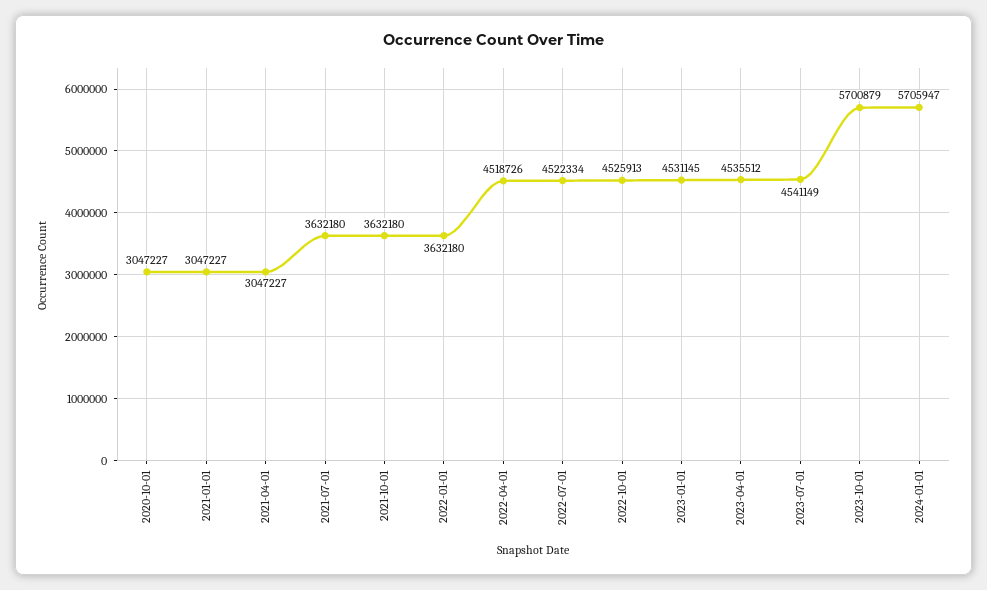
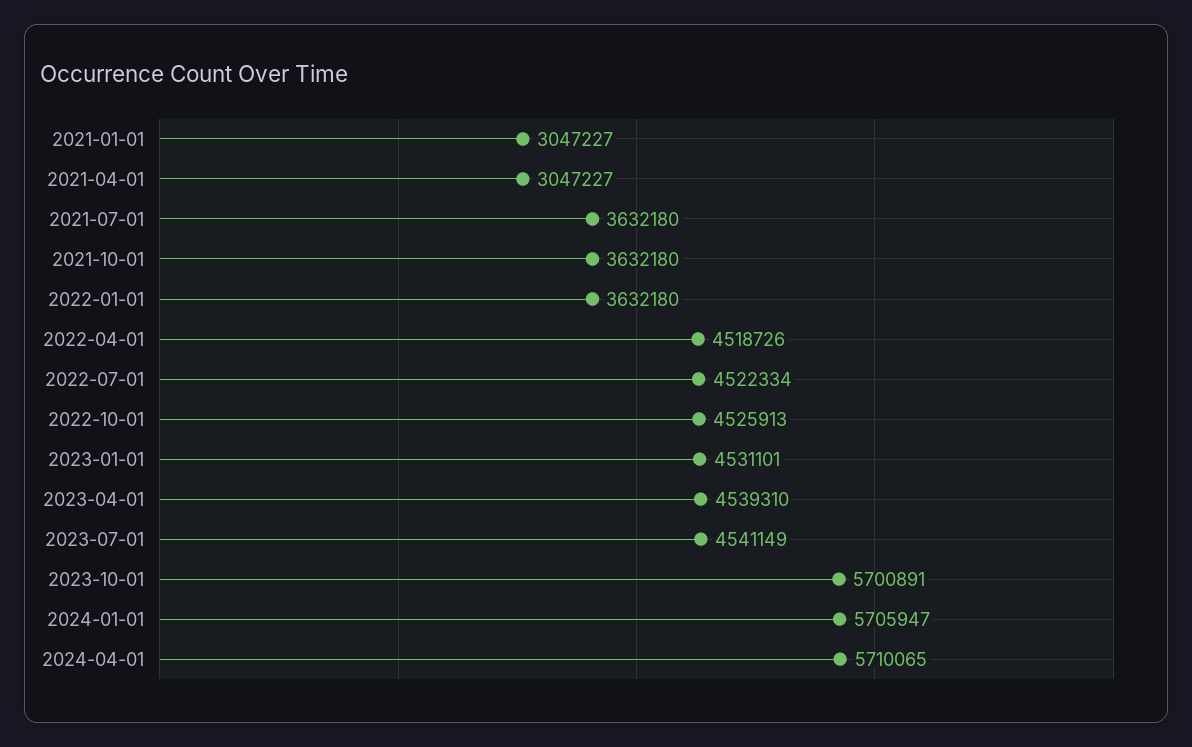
2020-10-01: 3047227 -> none
2023-01-01: 4531145 -> 4531101
2023-04-01: 4535512 -> 4539310
2023-10-01: 5700879 -> 5700891
2024-04-01: none -> 5710065

